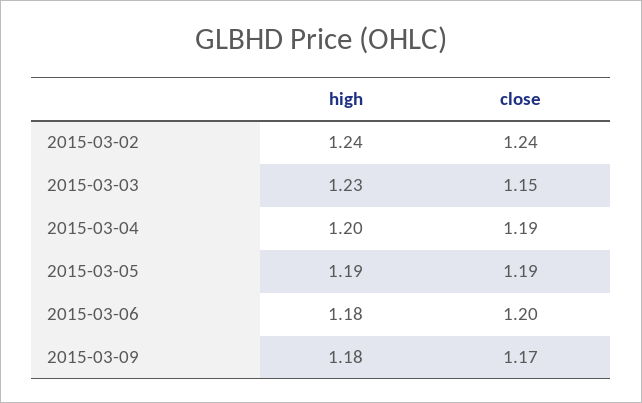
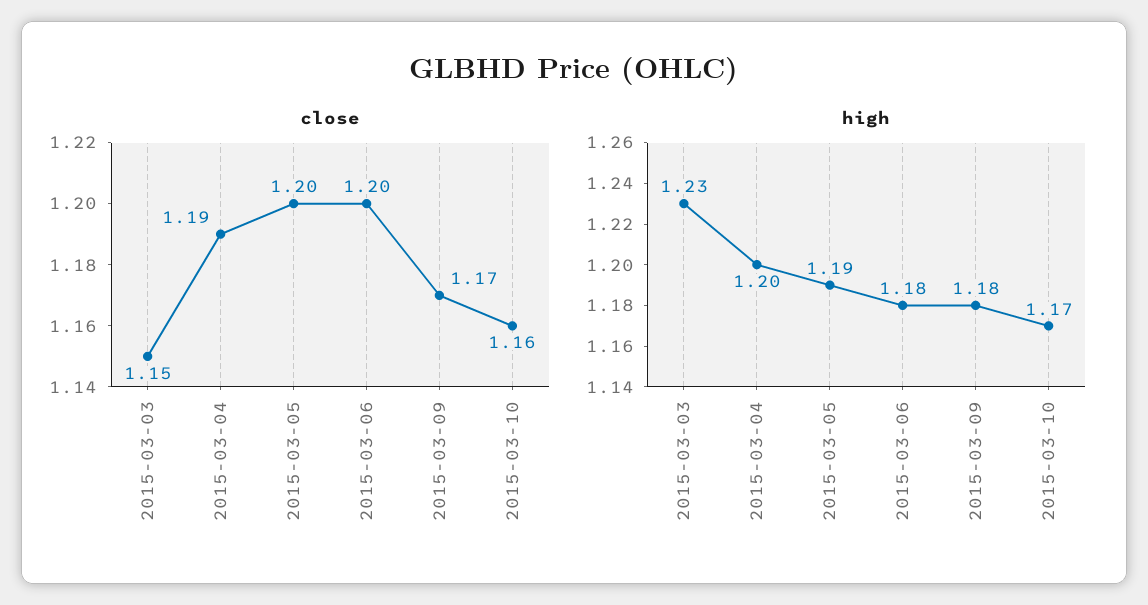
high, 2015-03-02: 1.24 -> none
close, 2015-03-02: 1.24 -> none
close, 2015-03-05: 1.19 -> 1.2
close, 2015-03-10: none -> 1.16
high, 2015-03-10: none -> 1.17

